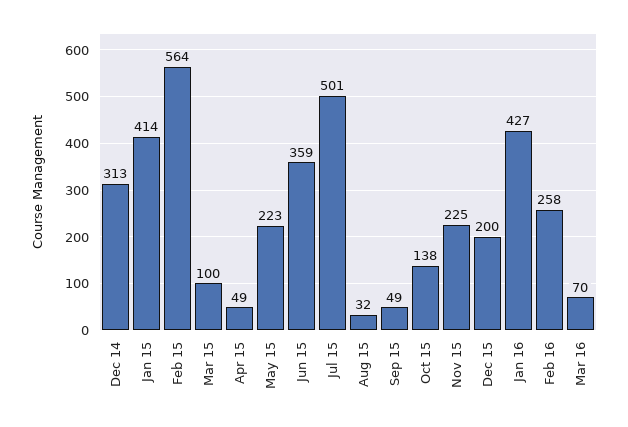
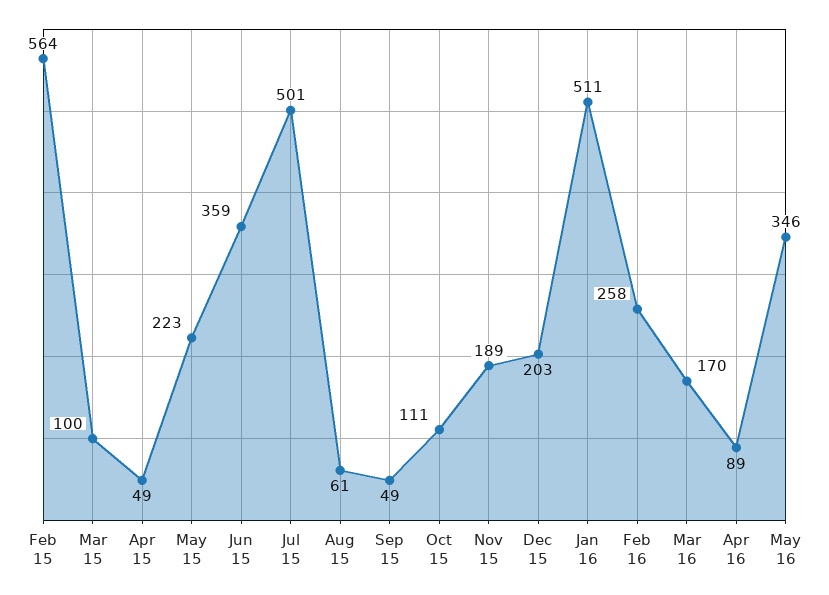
Dec 14: 313 -> none
Jan 15: 414 -> none
Aug 15: 32 -> 61
Oct 15: 138 -> 111
Nov 15: 225 -> 189
Dec 15: 200 -> 203
Jan 16: 427 -> 511
Mar 16: 70 -> 170
Apr 16: none -> 89
May 16: none -> 346

